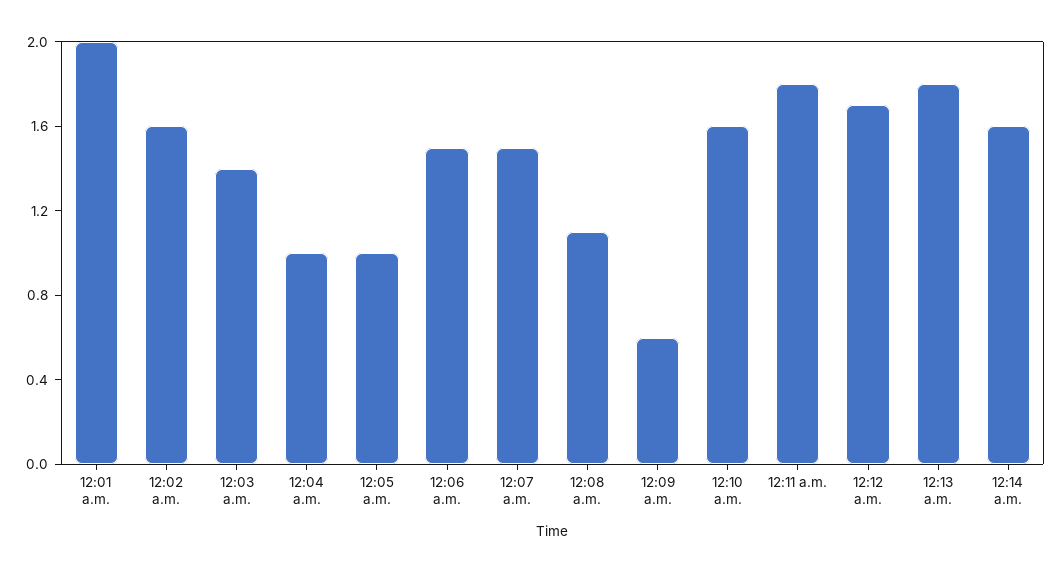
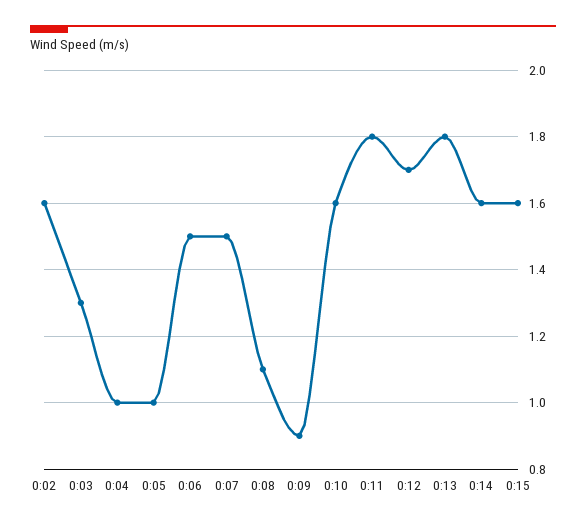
12:01 a.m.: 2 -> none
12:03 a.m.: 1.4 -> 1.3
12:09 a.m.: 0.6 -> 0.9
0:15: none -> 1.6

